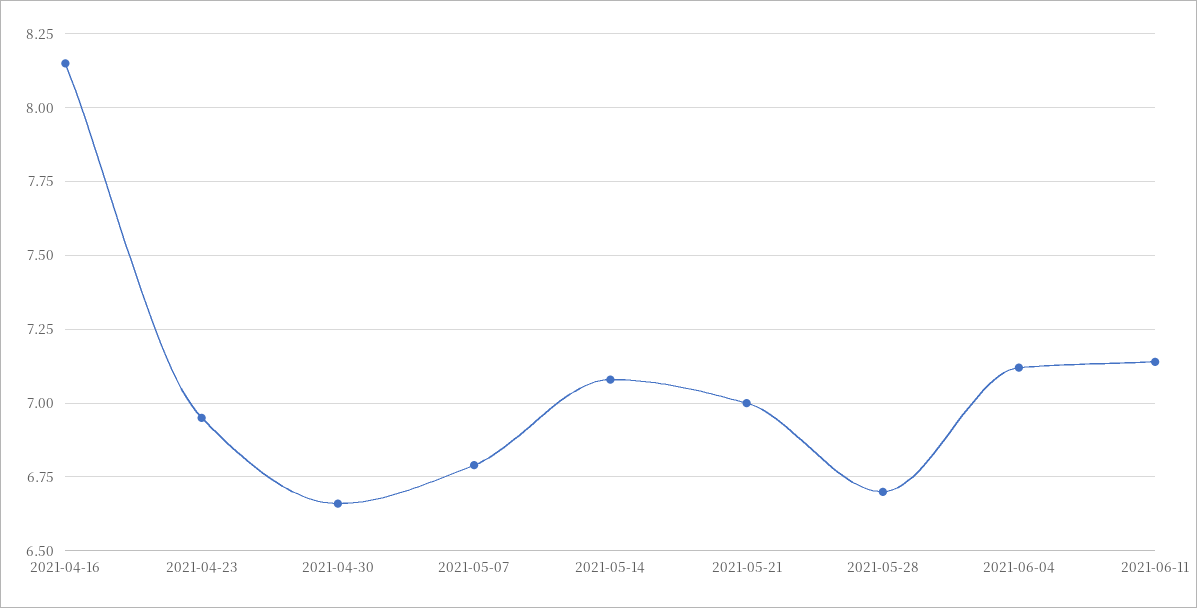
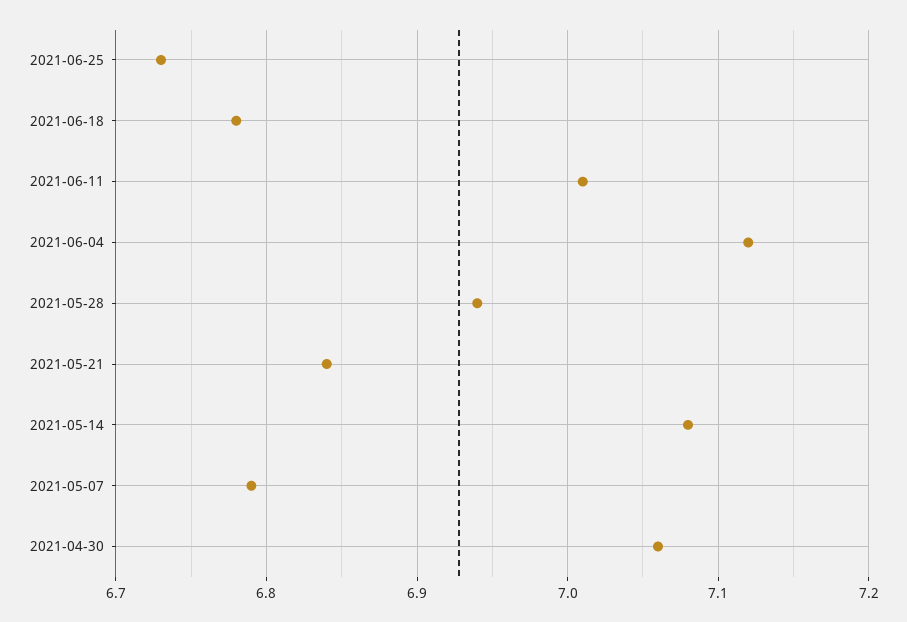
2021-04-16: 8.15 -> none
2021-04-23: 6.95 -> none
2021-04-30: 6.65 -> 7.06
2021-05-21: 7 -> 6.84
2021-05-28: 6.7 -> 6.94
2021-06-11: 7.15 -> 7.01
2021-06-25: none -> 6.73
2021-06-18: none -> 6.78

